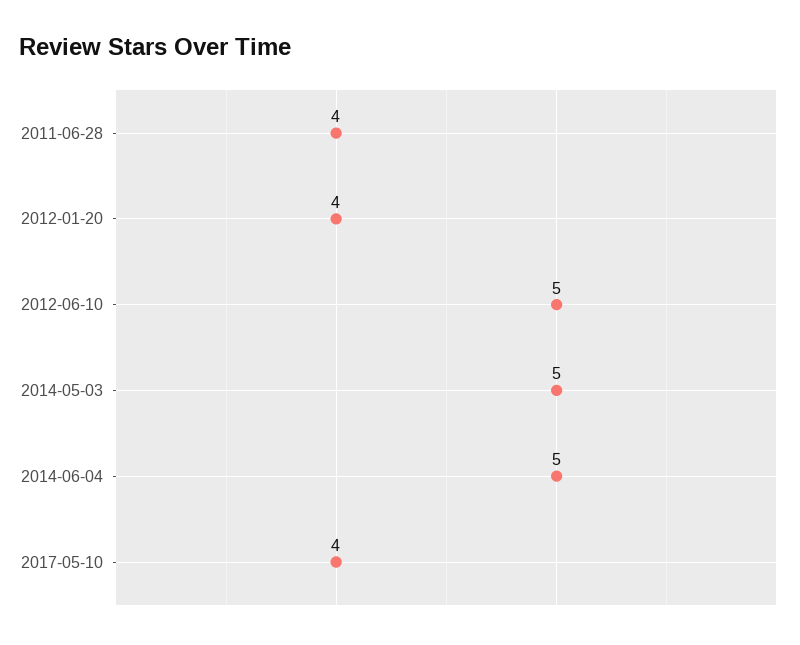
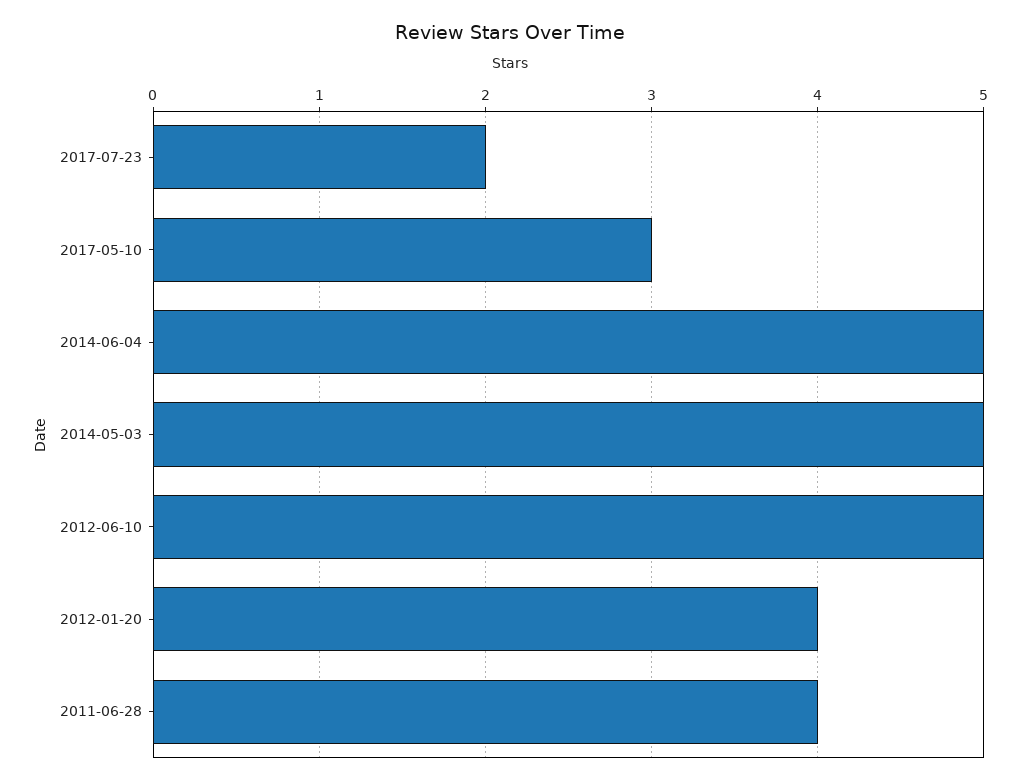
2017-05-10: 4 -> 3
2017-07-23: none -> 2

